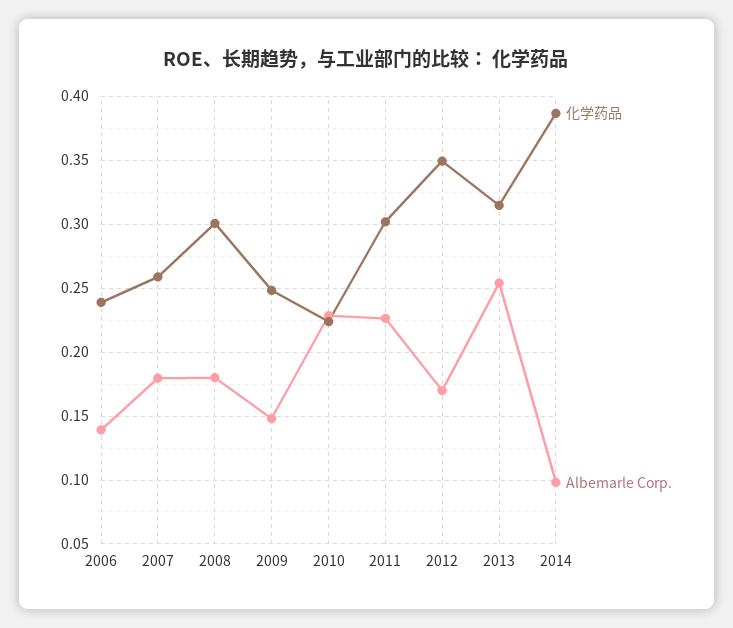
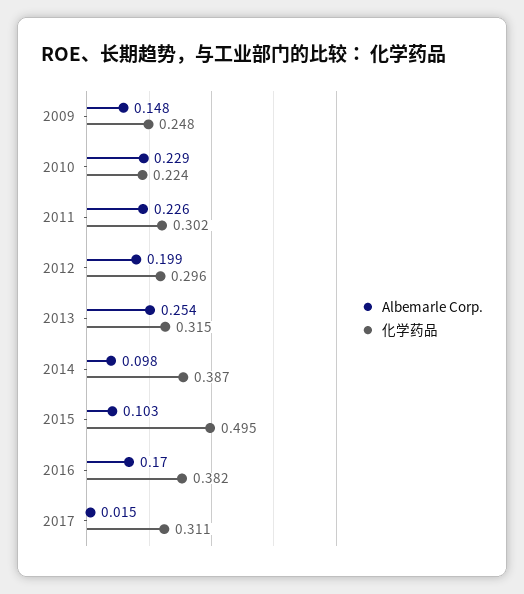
化学药品, 2006: 0.24 -> none
Albemarle Corp., 2006: 0.14 -> none
化学药品, 2007: 0.26 -> none
Albemarle Corp., 2007: 0.18 -> none
化学药品, 2008: 0.3 -> none
Albemarle Corp., 2008: 0.18 -> none
化学药品, 2012: 0.35 -> 0.296
Albemarle Corp., 2012: 0.17 -> 0.199
Albemarle Corp., 2015: none -> 0.103
化学药品, 2015: none -> 0.495
Albemarle Corp., 2016: none -> 0.17
化学药品, 2016: none -> 0.382
Albemarle Corp., 2017: none -> 0.015
化学药品, 2017: none -> 0.311

